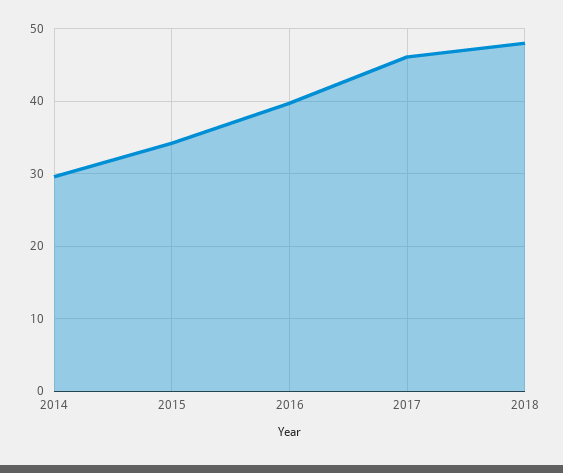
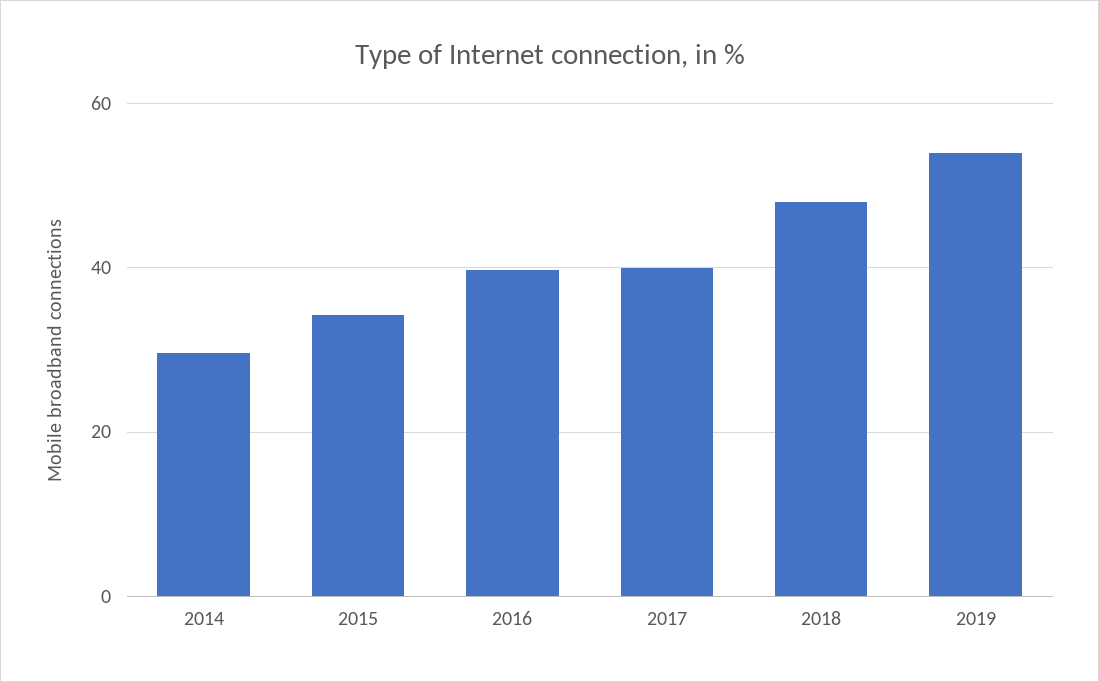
2017: 46 -> 40
2019: none -> 54

